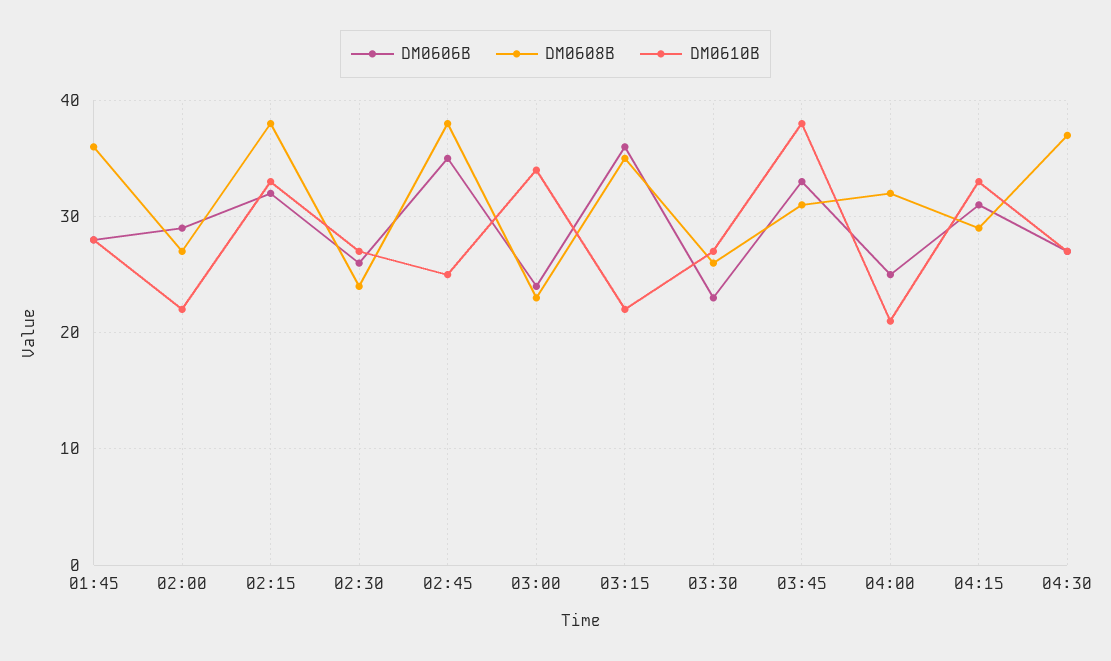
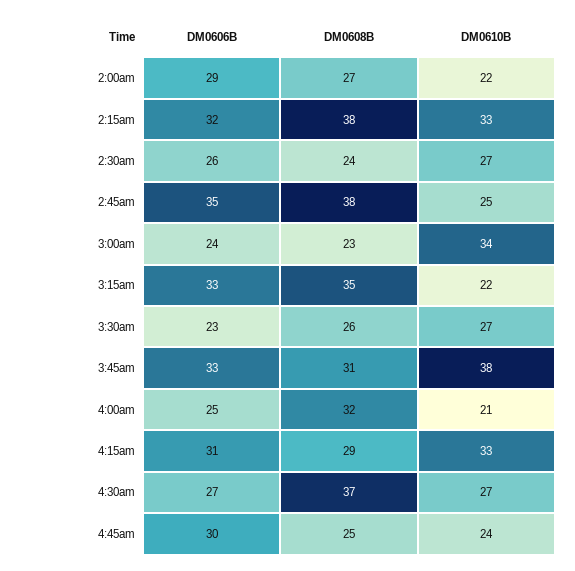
DM0606B, 01:45: 28 -> none
DM0608B, 01:45: 36 -> none
DM0610B, 01:45: 28 -> none
DM0606B, 03:15: 36 -> 33
DM0606B, 4:45am: none -> 30
DM0608B, 4:45am: none -> 25
DM0610B, 4:45am: none -> 24

